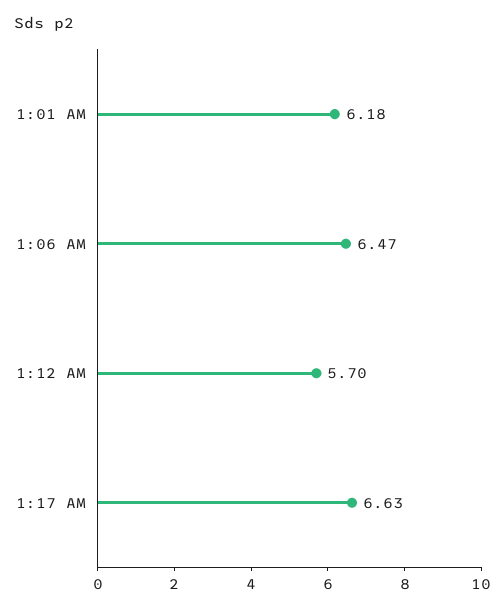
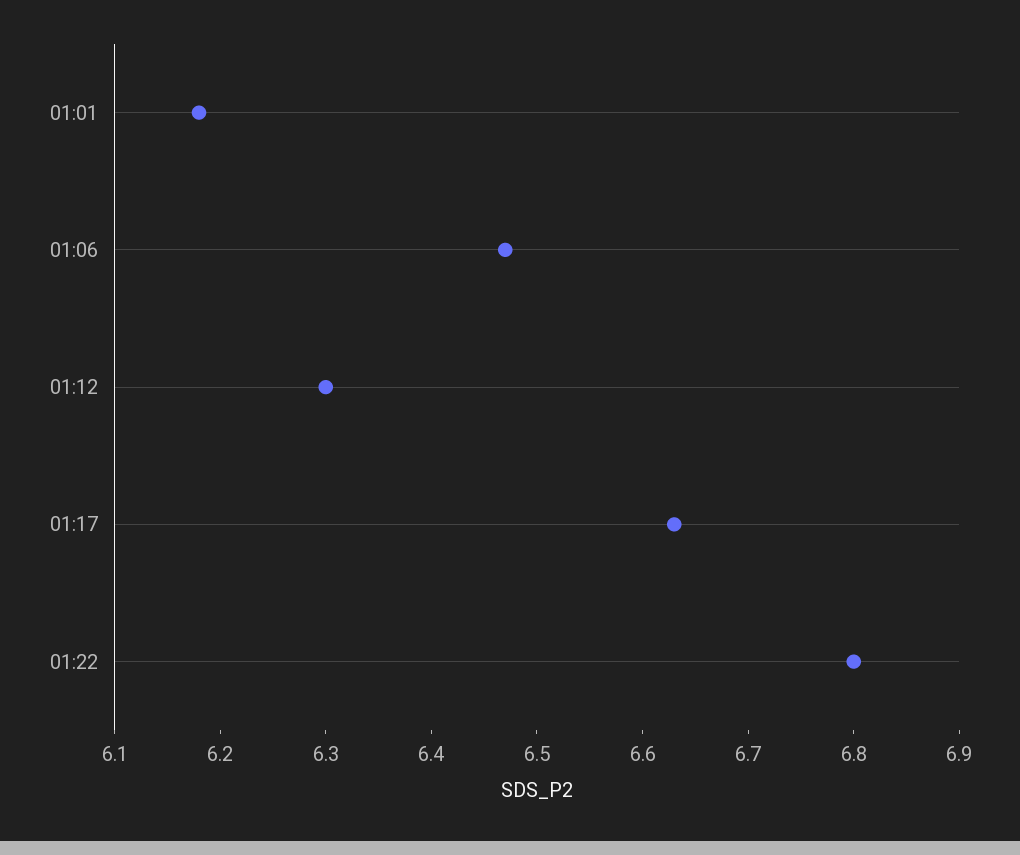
1:12 AM: 5.7 -> 6.3
01:22: none -> 6.8

